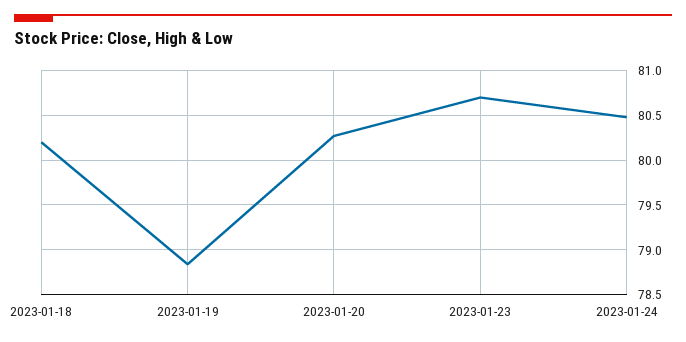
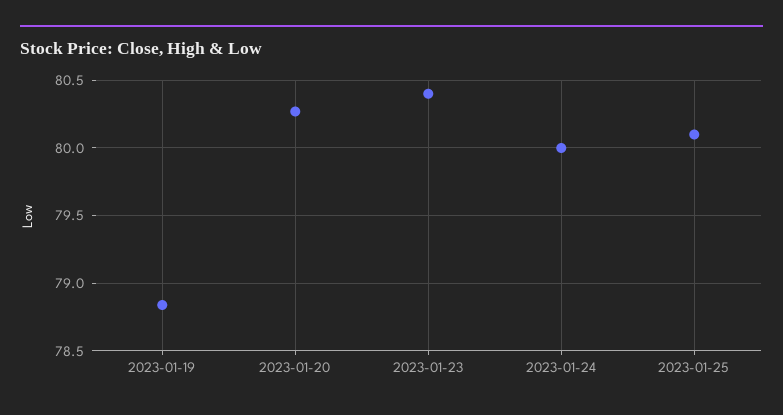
2023-01-18: 80.2 -> none
2023-01-23: 80.7 -> 80.4
2023-01-24: 80.5 -> 80
2023-01-25: none -> 80.1

